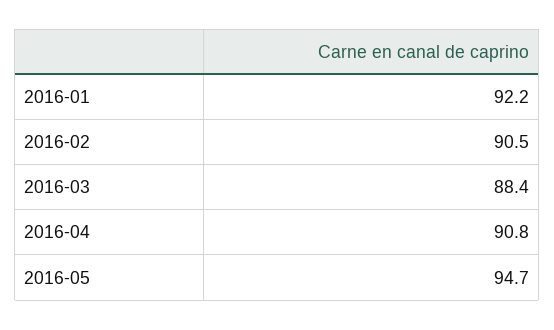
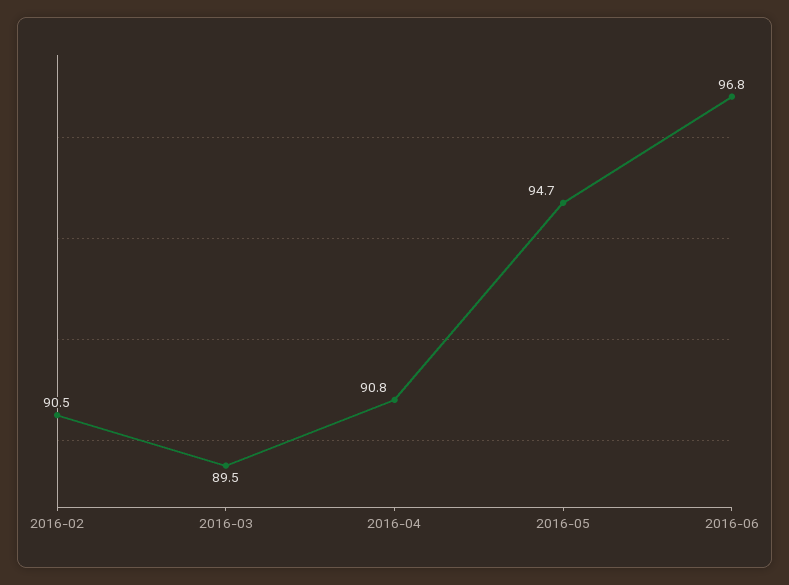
2016-01: 92.2 -> none
2016-03: 88.4 -> 89.5
2016-06: none -> 96.8

